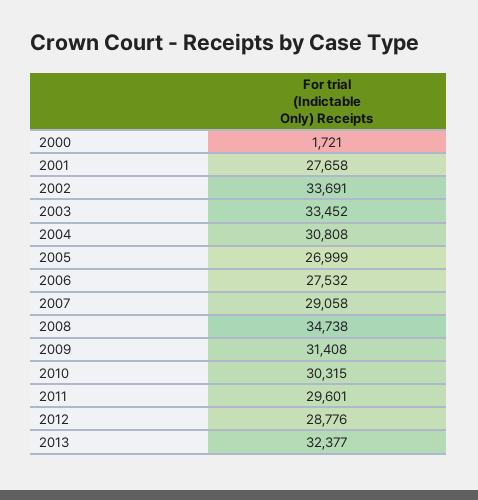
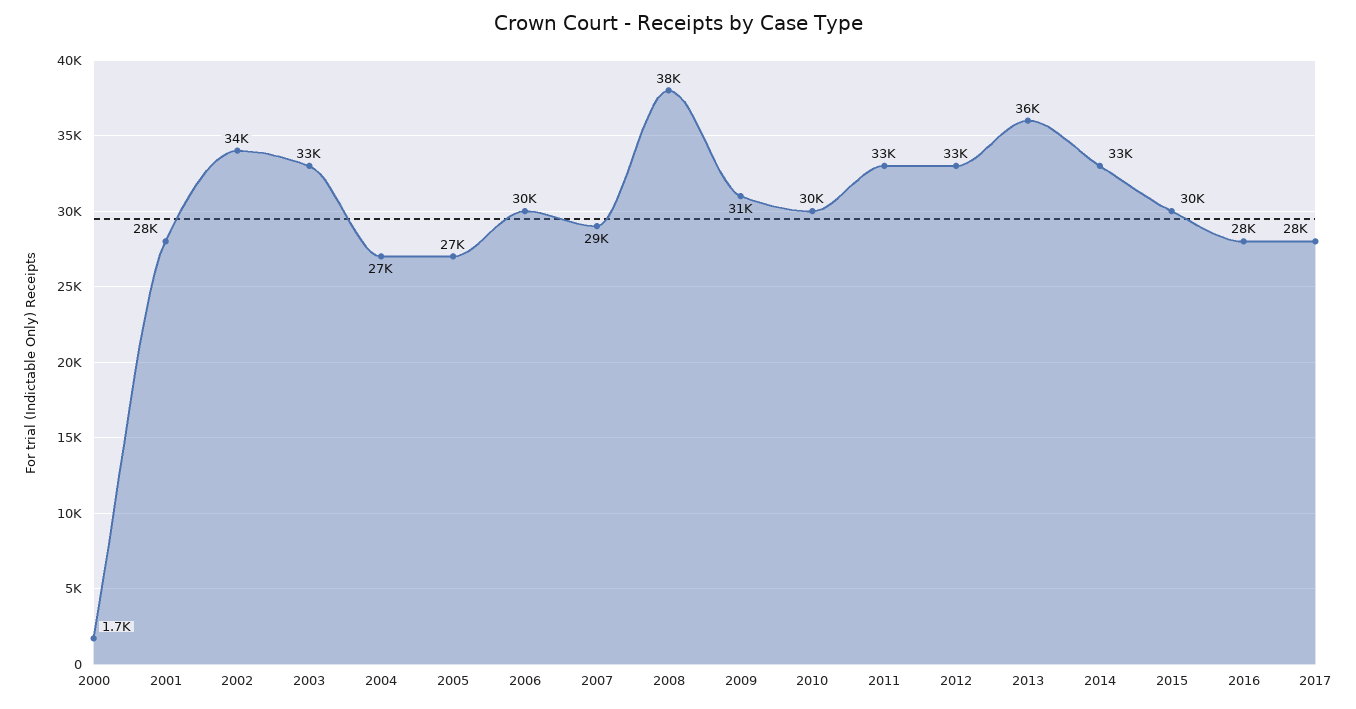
2004: 30808 -> 27000
2006: 27532 -> 30000
2008: 34738 -> 38000
2011: 29601 -> 33000
2012: 28776 -> 33000
2013: 32377 -> 36000
2014: none -> 33000
2015: none -> 30000
2016: none -> 28000
2017: none -> 28000

